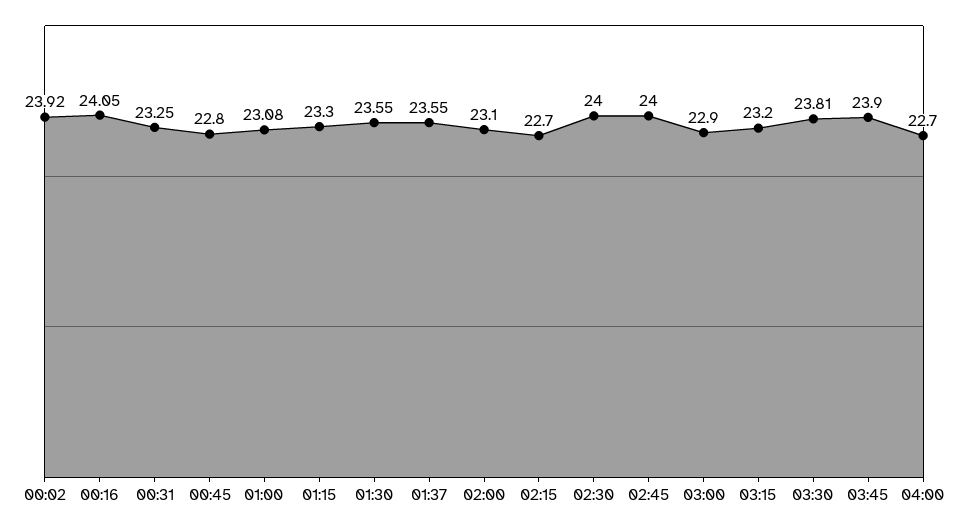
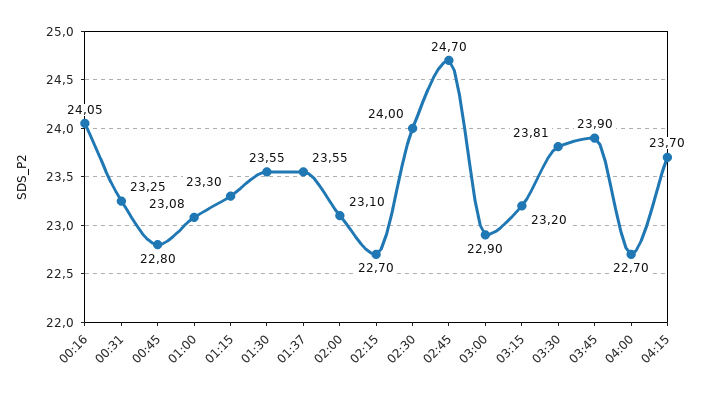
00:02: 23.92 -> none
02:45: 24 -> 24.7
04:15: none -> 23.7

